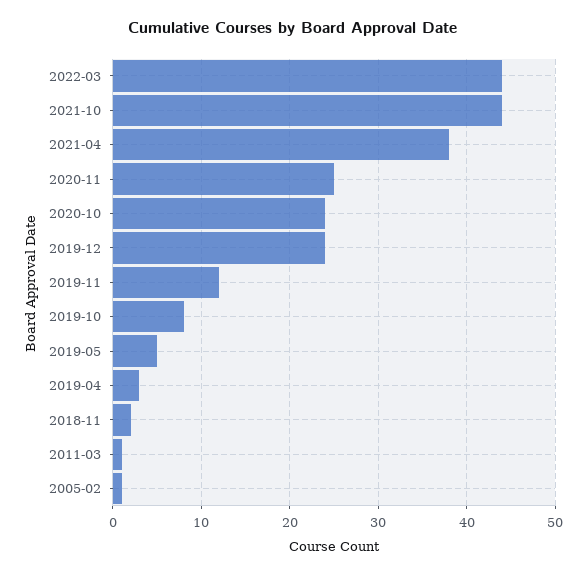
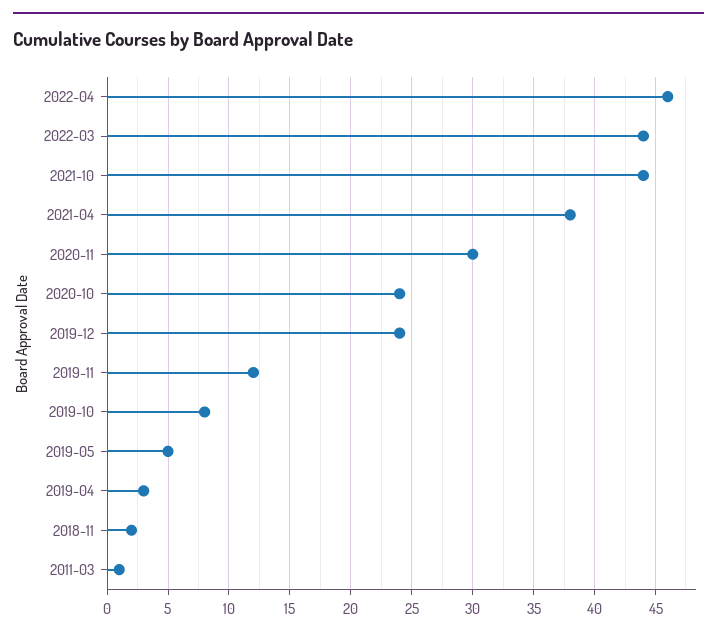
2020-11: 25 -> 30
2005-02: 1 -> none
2022-04: none -> 46

